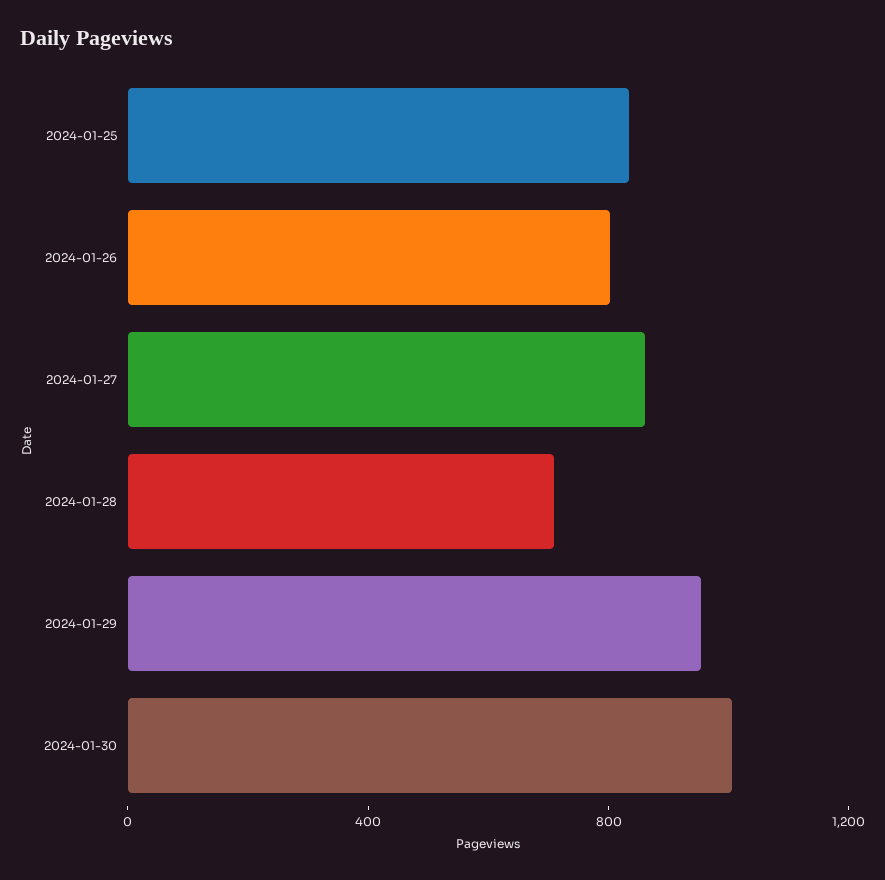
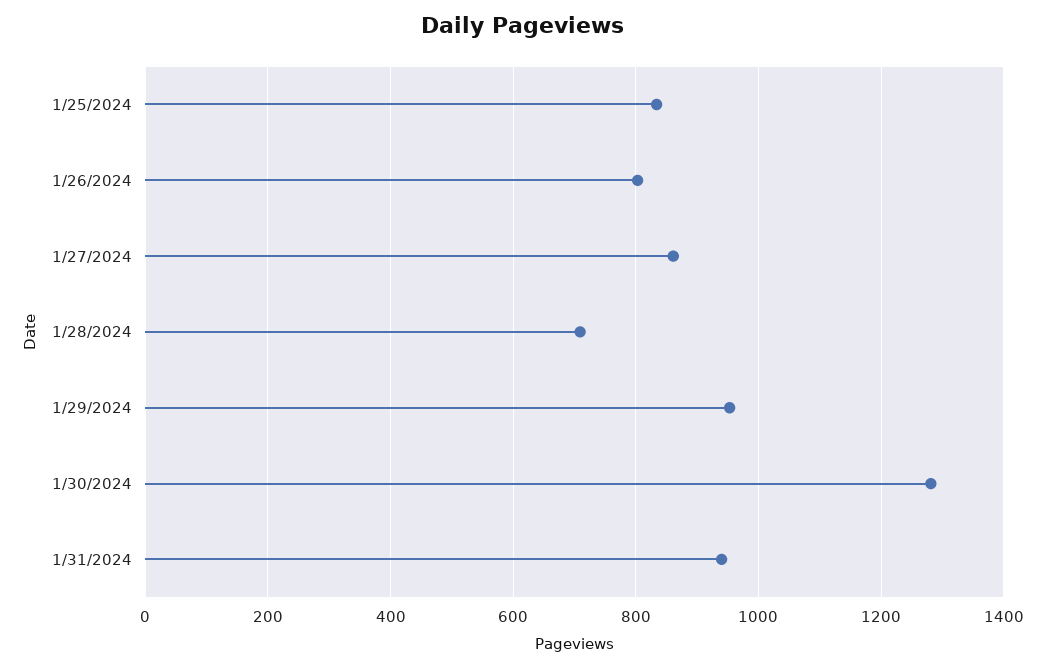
2024-01-30: 1000 -> 1280
1/31/2024: none -> 940

